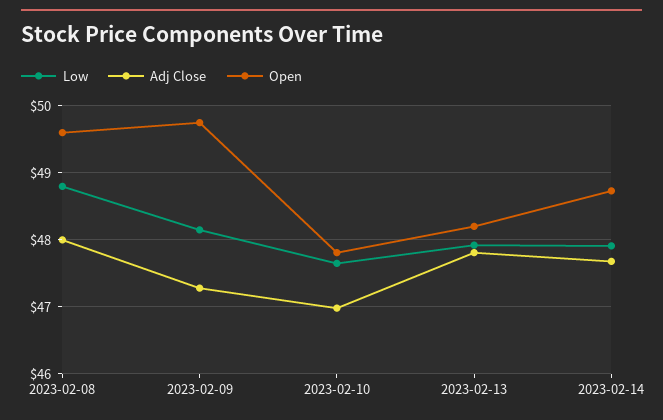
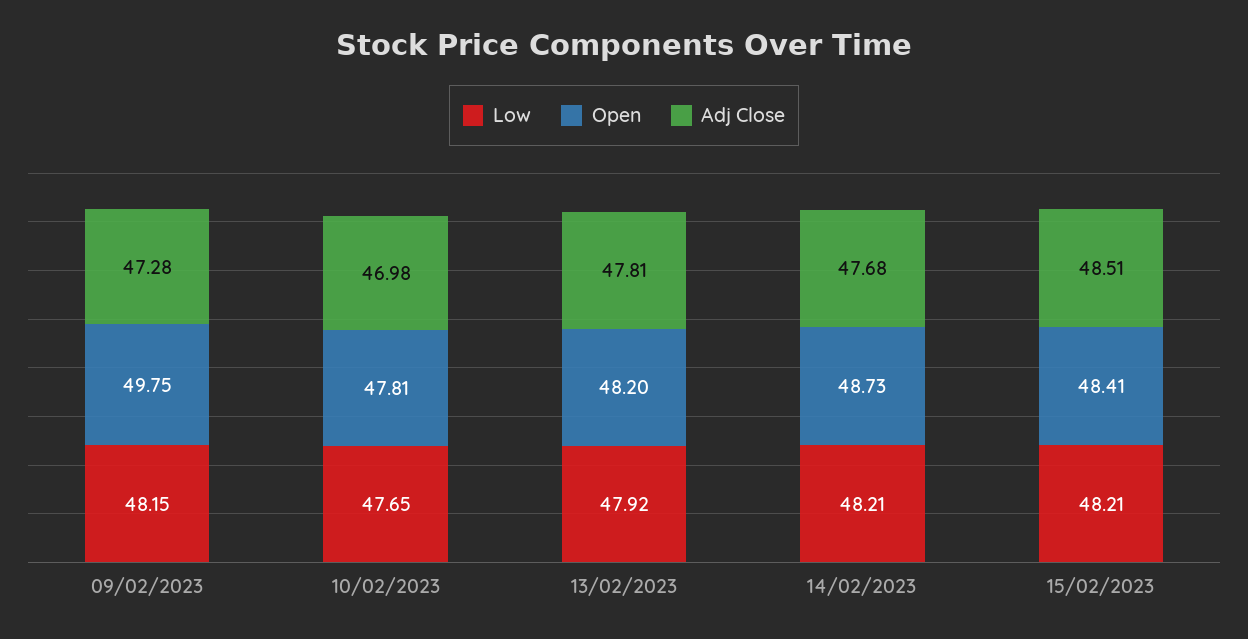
Low, 2023-02-08: 48.8 -> none
Adj Close, 2023-02-08: 48 -> none
Open, 2023-02-08: 49.6 -> none
Low, 2023-02-14: 47.9 -> 48.21
Low, 15/02/2023: none -> 48.21
Open, 15/02/2023: none -> 48.41
Adj Close, 15/02/2023: none -> 48.51

